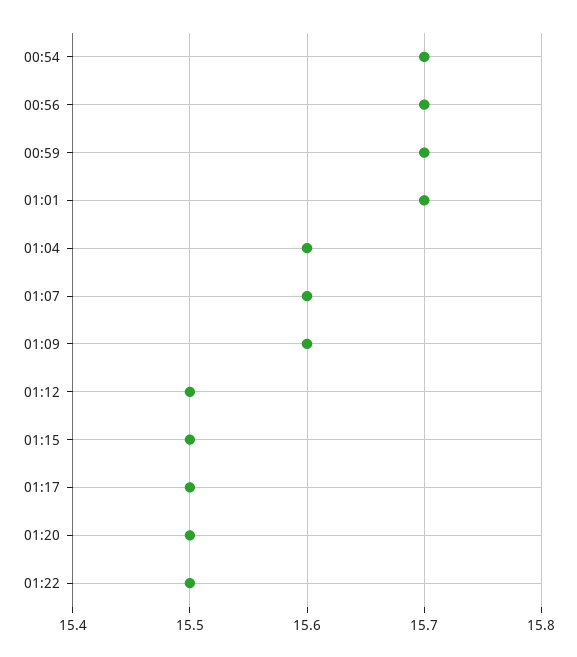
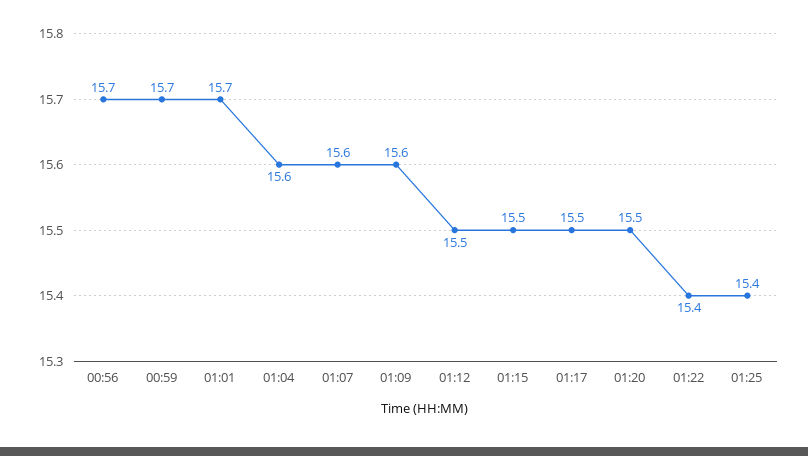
00:54: 15.7 -> none
01:22: 15.5 -> 15.4
01:25: none -> 15.4

